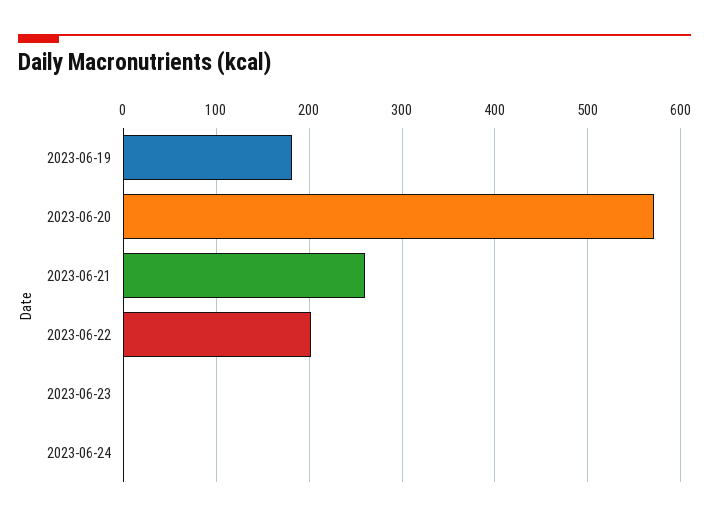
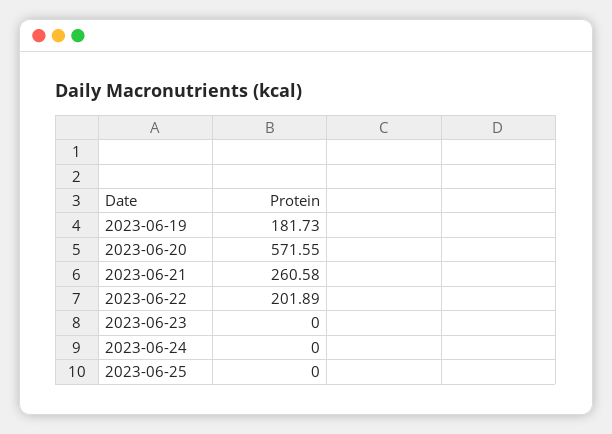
2023-06-25: none -> 0

